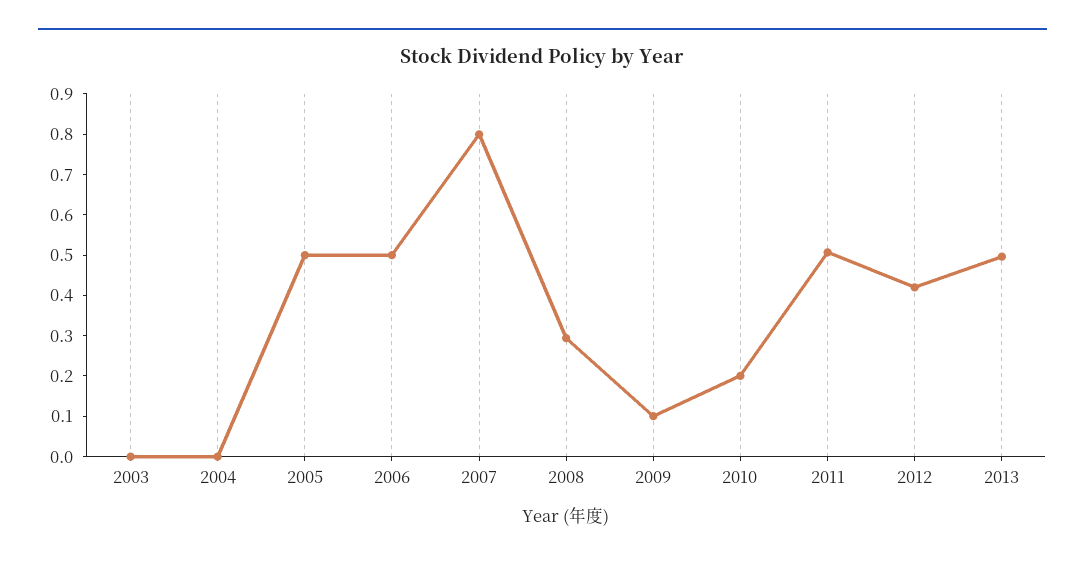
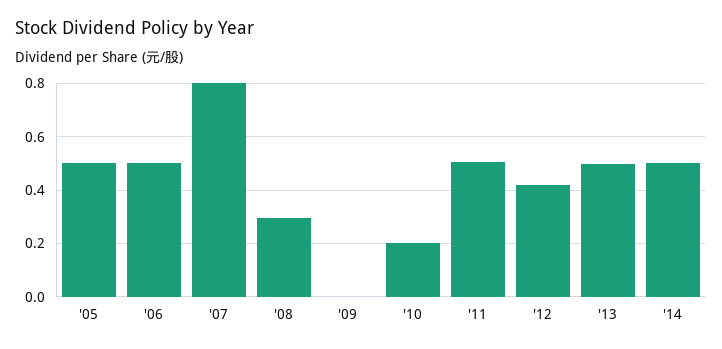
2003: 0 -> none
2004: 0 -> none
2009: 0.1 -> 0
'14: none -> 0.5

